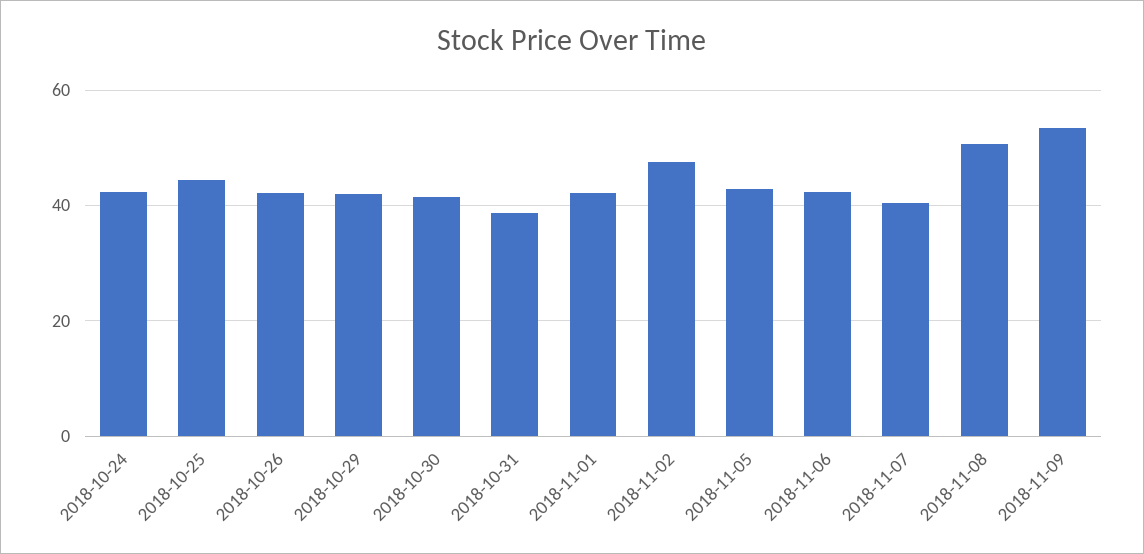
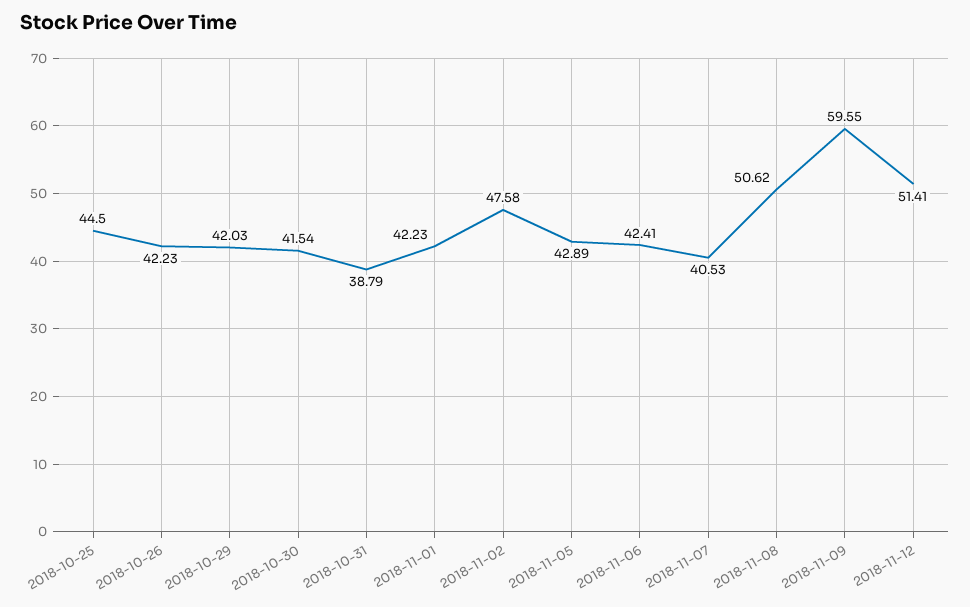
2018-10-24: 42 -> none
2018-11-09: 54 -> 59.55
2018-11-12: none -> 51.41

